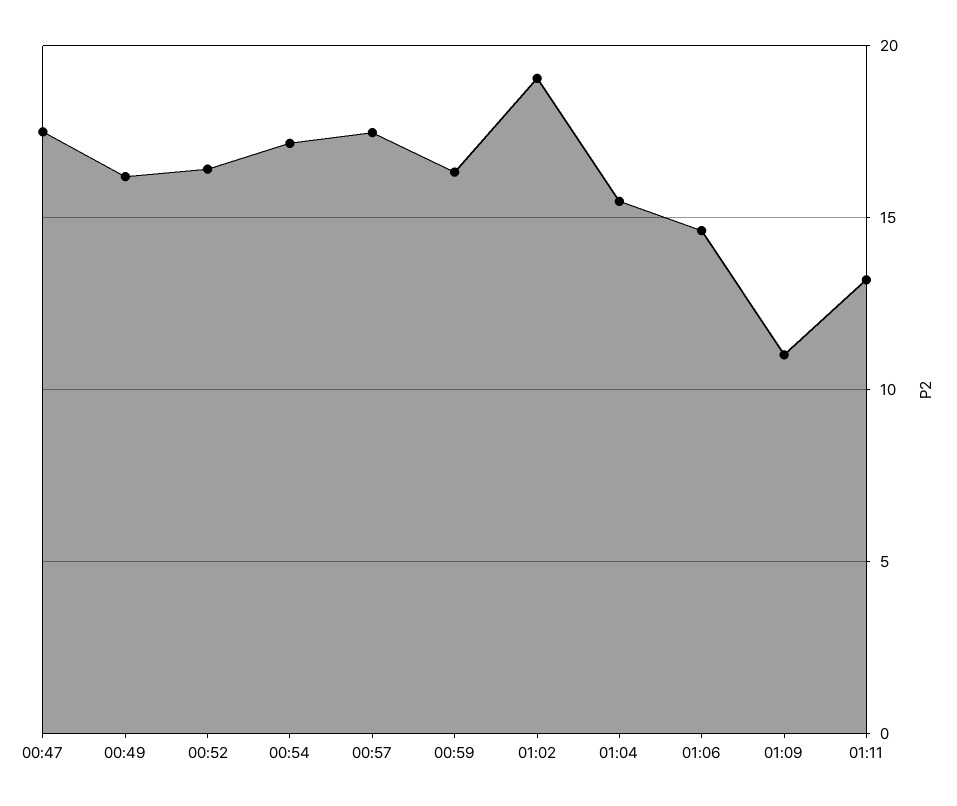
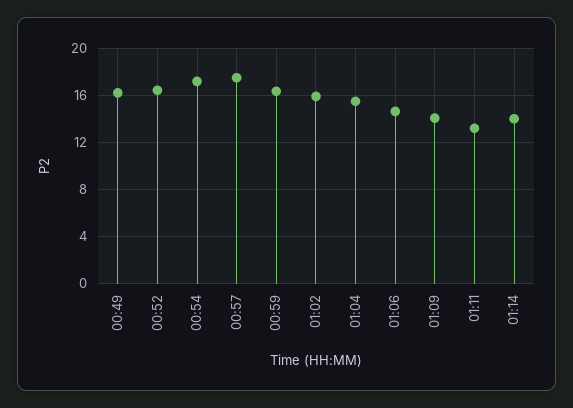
00:47: 17.5 -> none
01:02: 19 -> 16
01:09: 11 -> 14
01:14: none -> 14

